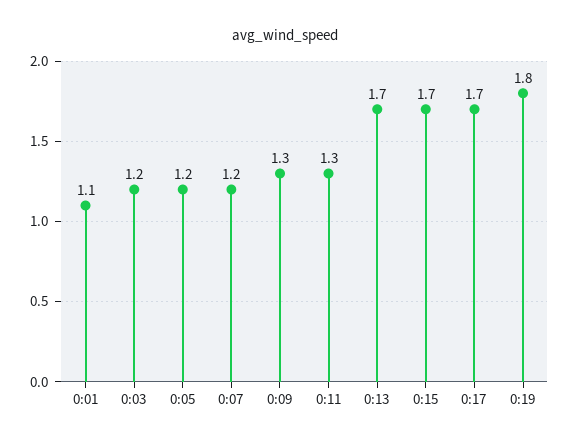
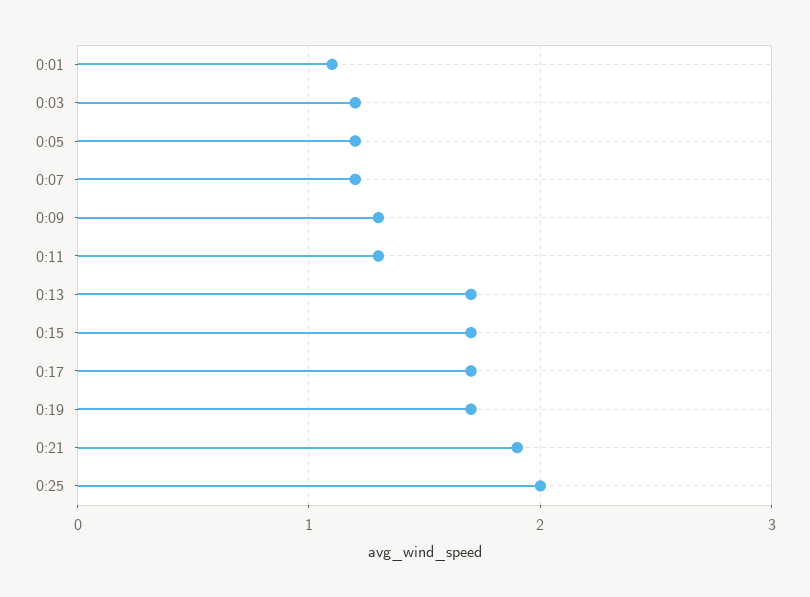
0:19: 1.8 -> 1.7
0:21: none -> 1.9
0:25: none -> 2

